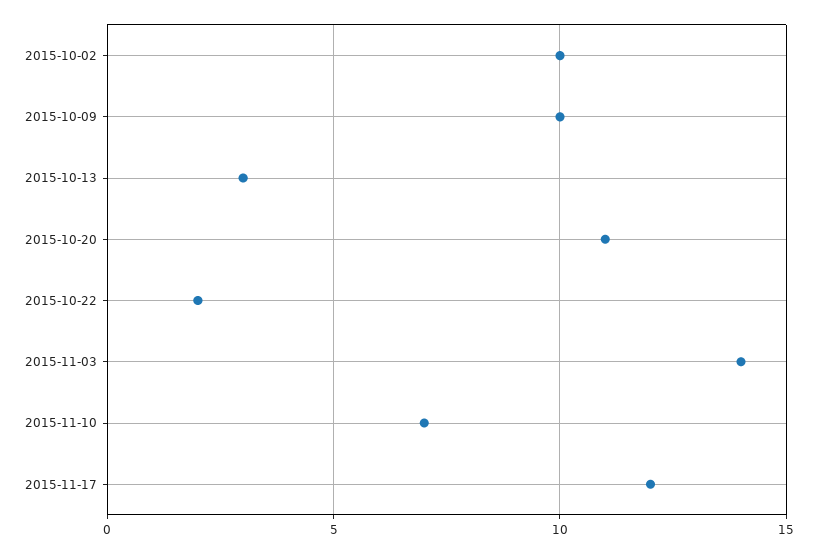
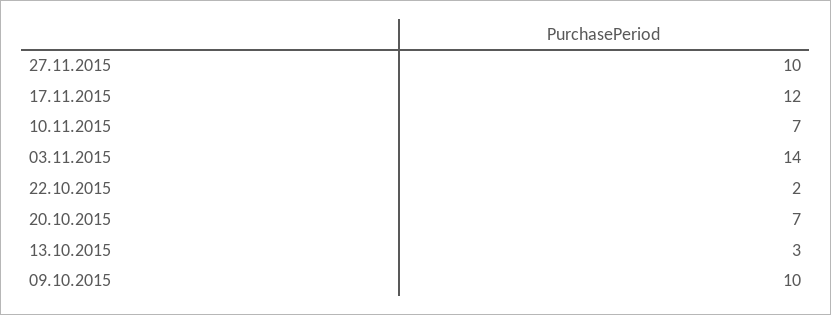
2015-10-02: 10 -> none
2015-10-20: 11 -> 7
27.11.2015: none -> 10

